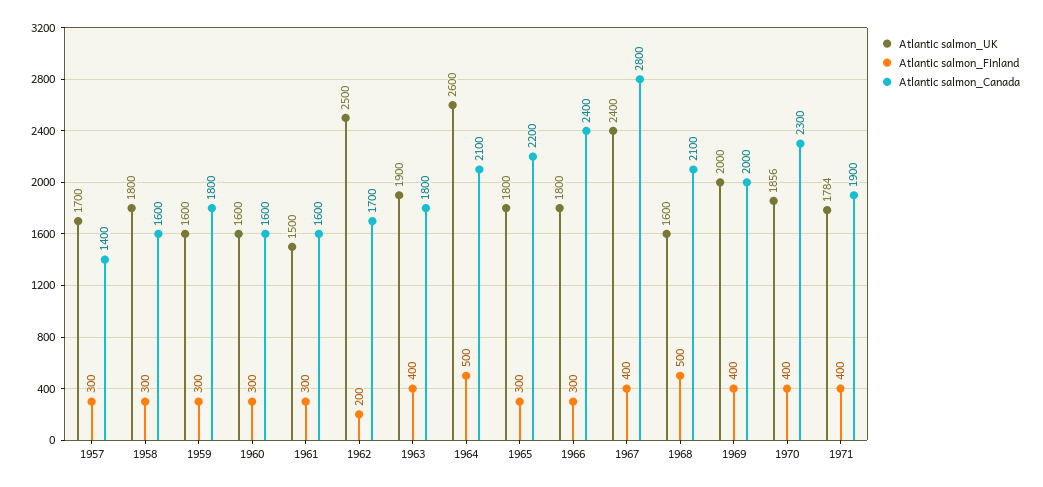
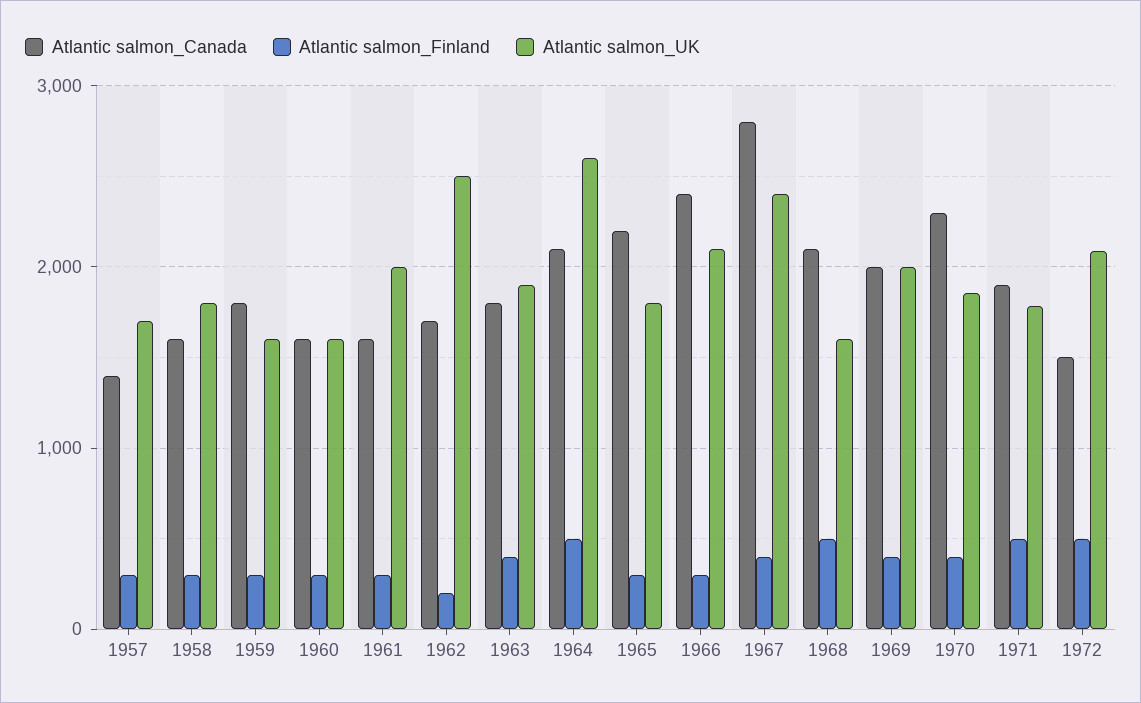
Atlantic salmon_UK, 1961: 1500 -> 2000
Atlantic salmon_UK, 1966: 1800 -> 2100
Atlantic salmon_Finland, 1971: 400 -> 500
Atlantic salmon_Canada, 1972: none -> 1500
Atlantic salmon_Finland, 1972: none -> 500
Atlantic salmon_UK, 1972: none -> 2100

